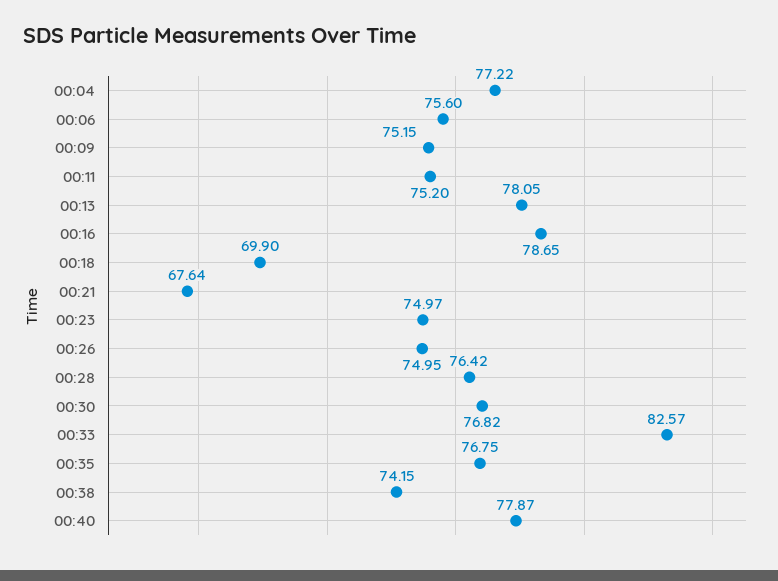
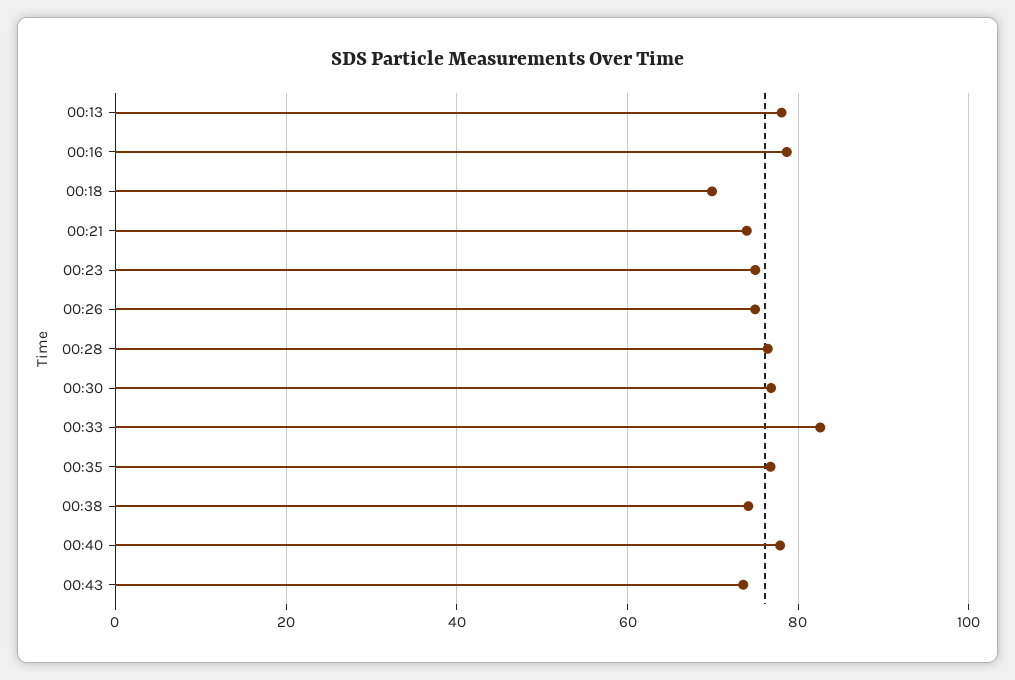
00:04: 77.22 -> none
00:06: 75.6 -> none
00:09: 75.15 -> none
00:11: 75.2 -> none
00:21: 67.64 -> 74
00:43: none -> 74

